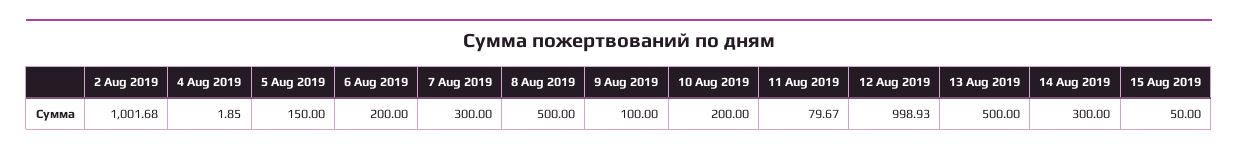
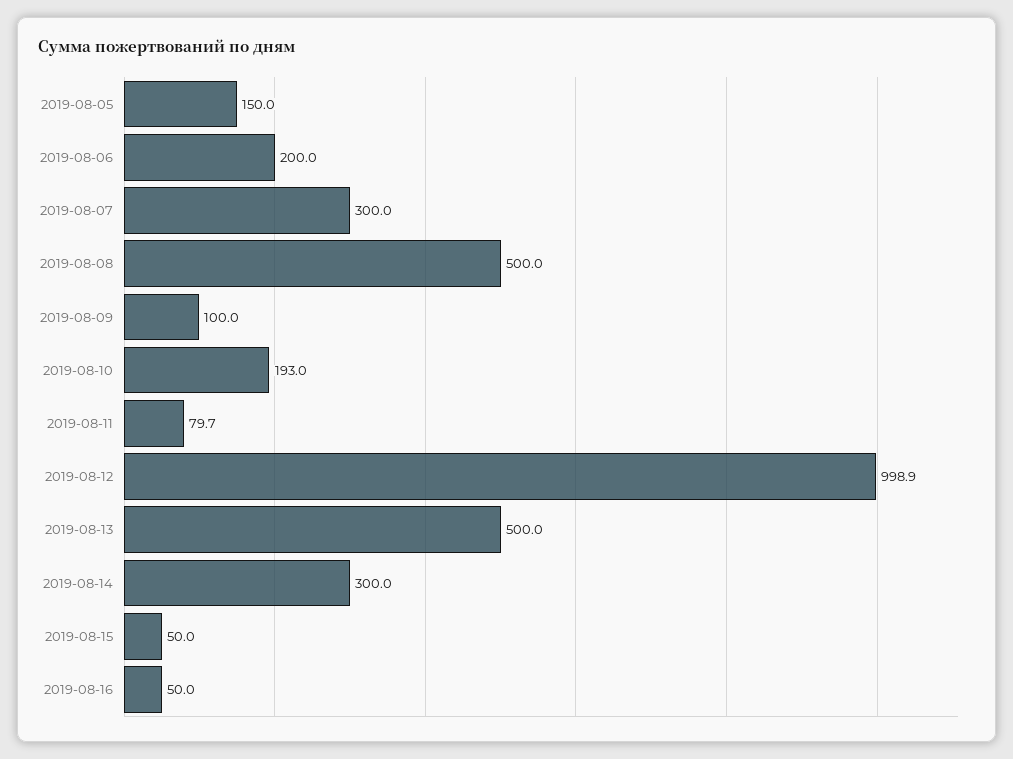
2 Aug 2019: 1001.68 -> none
4 Aug 2019: 1.85 -> none
10 Aug 2019: 200 -> 193
2019-08-16: none -> 50

